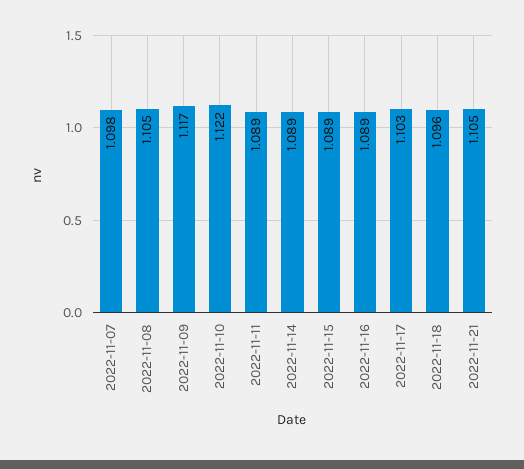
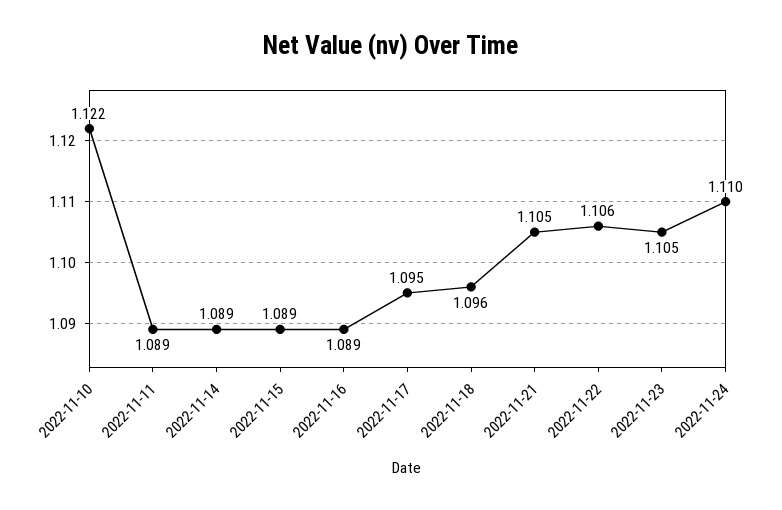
2022-11-07: 1.098 -> none
2022-11-08: 1.105 -> none
2022-11-09: 1.117 -> none
2022-11-17: 1.103 -> 1.095
2022-11-22: none -> 1.106
2022-11-23: none -> 1.105
2022-11-24: none -> 1.11

